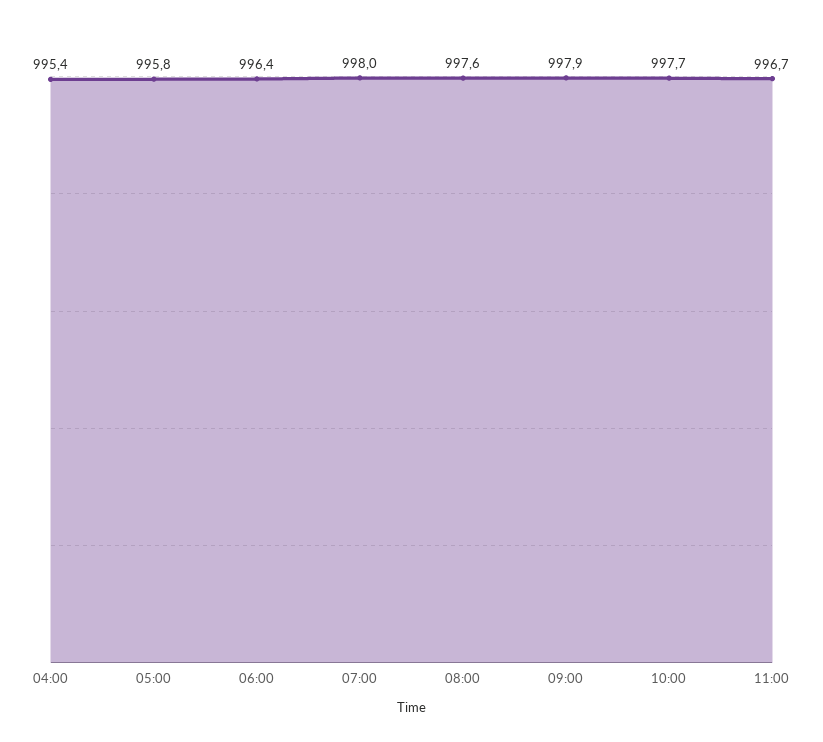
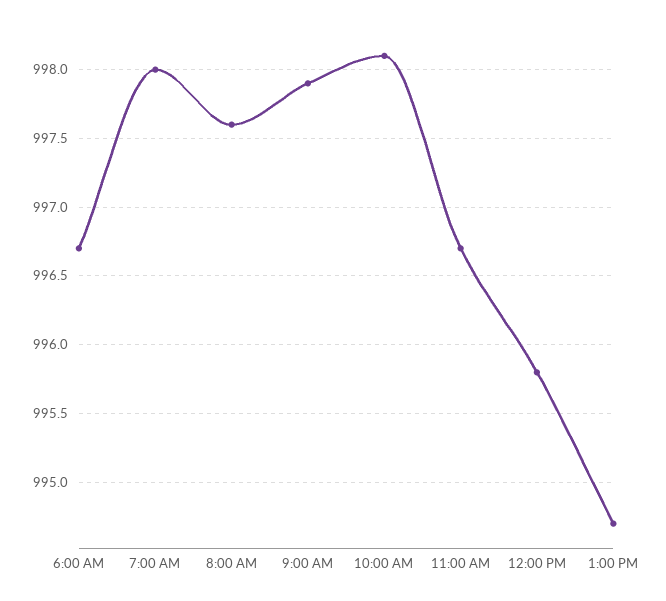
04:00: 995.4 -> none
05:00: 995.8 -> none
06:00: 996.4 -> 996.7
10:00: 997.7 -> 998.1
12:00 PM: none -> 995.8
1:00 PM: none -> 994.7

